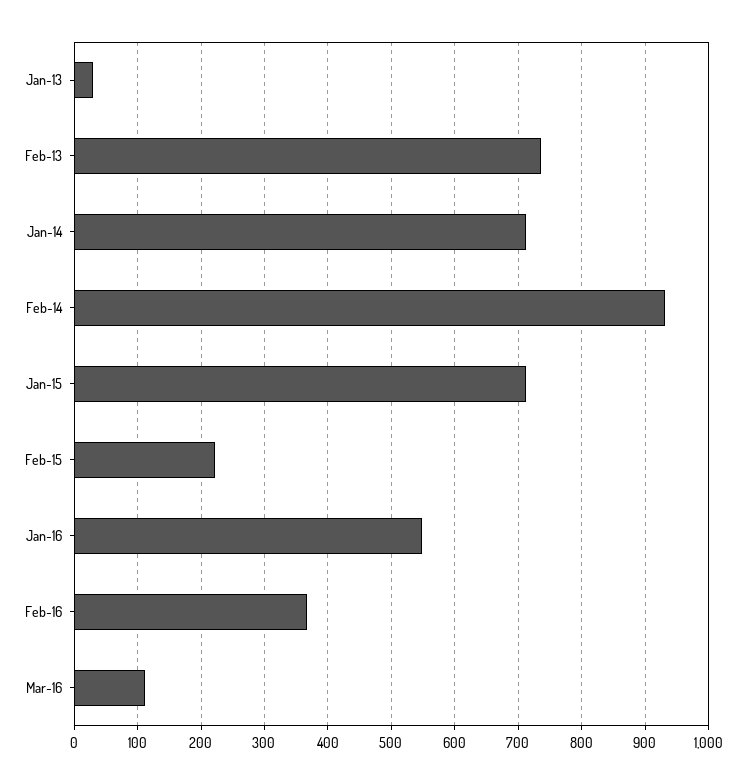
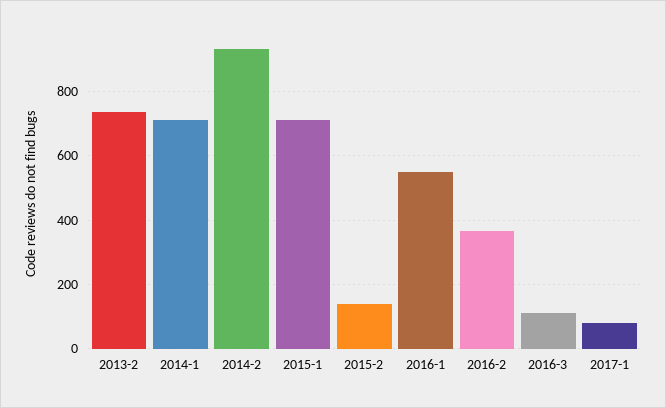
Jan-13: 30 -> none
Feb-15: 220 -> 140
2017-1: none -> 80

